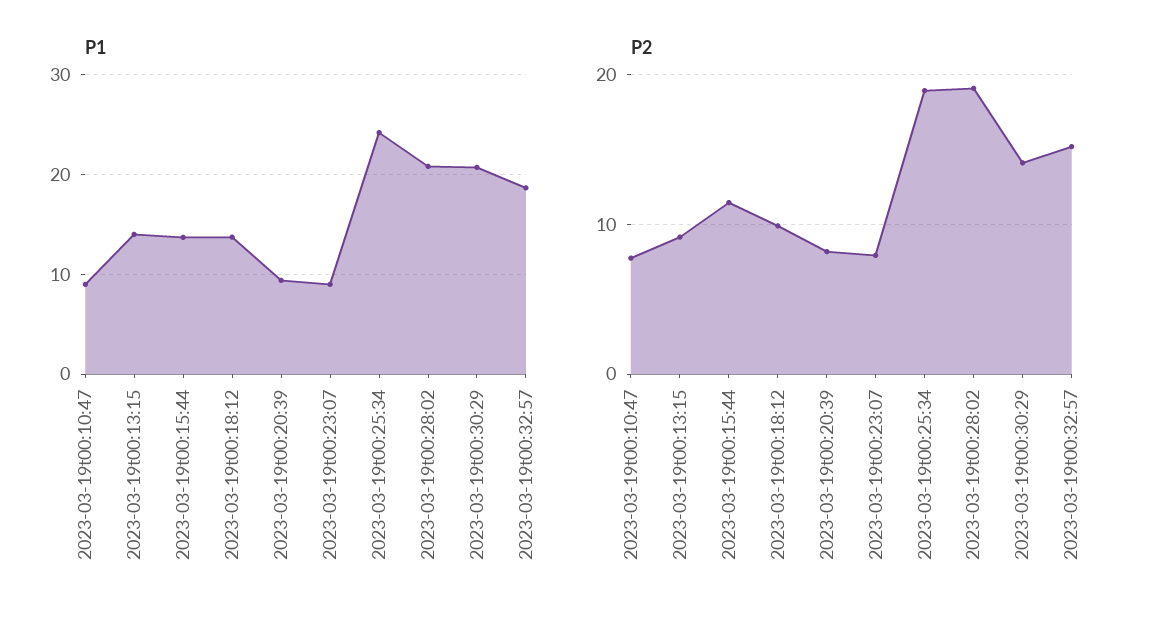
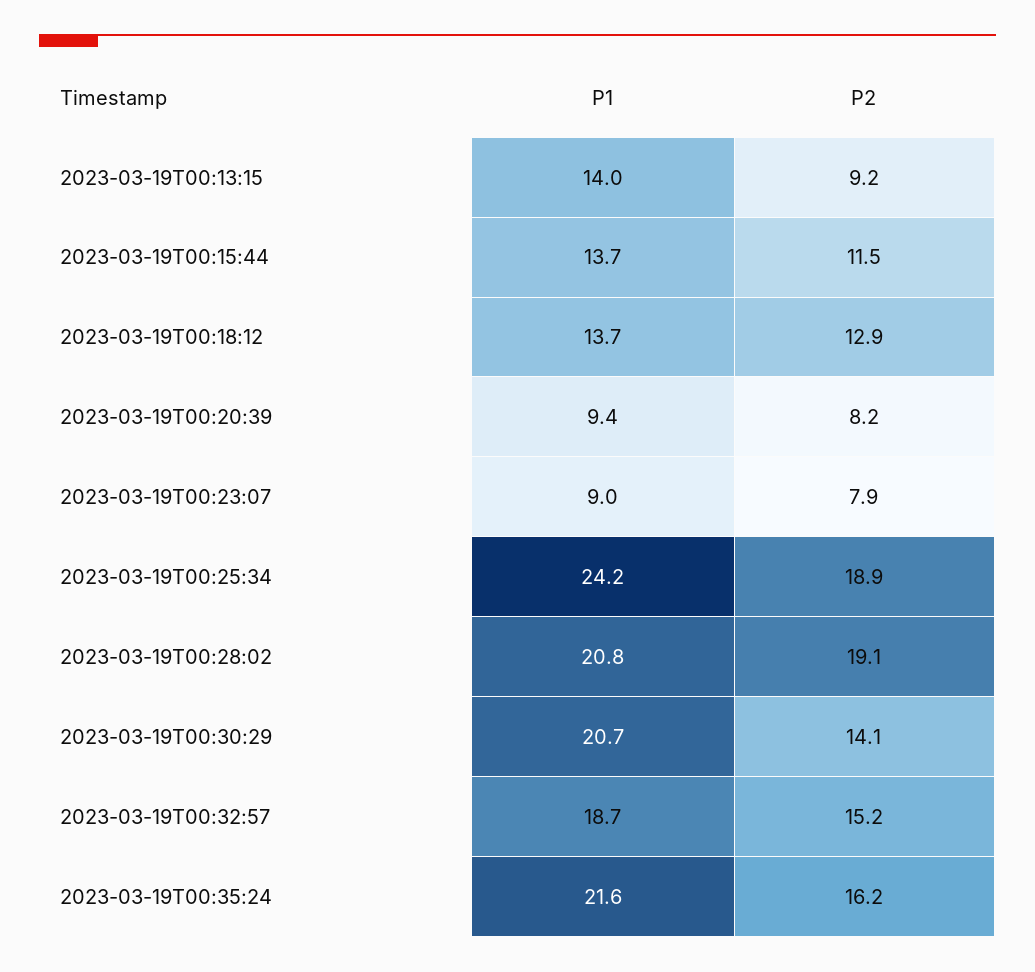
P1, 2023-03-19t00:10:47: 9 -> none
P2, 2023-03-19t00:10:47: 8 -> none
P2, 2023-03-19t00:18:12: 10 -> 12.9
P1, 2023-03-19T00:35:24: none -> 21.6
P2, 2023-03-19T00:35:24: none -> 16.2

